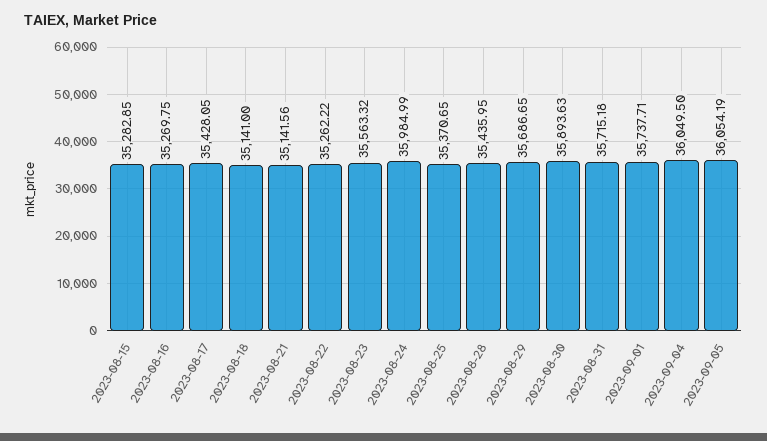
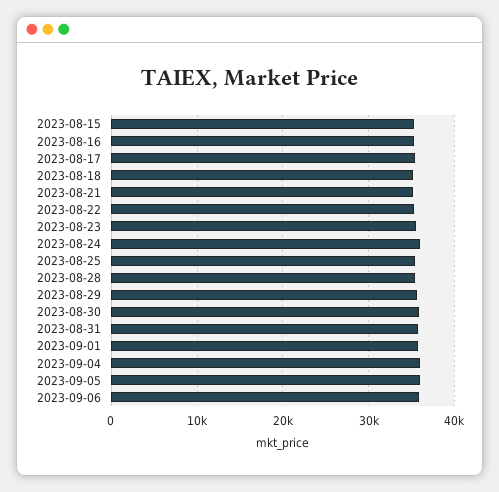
2023-09-06: none -> 36000

